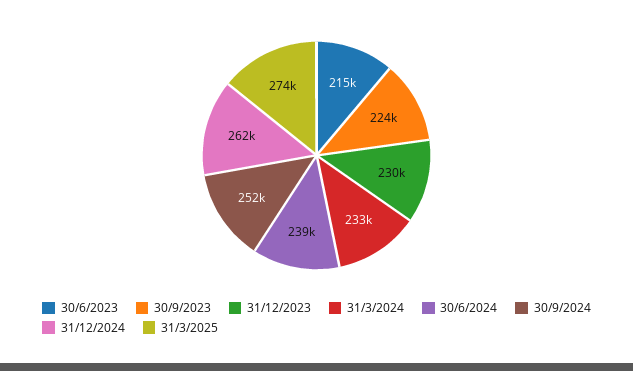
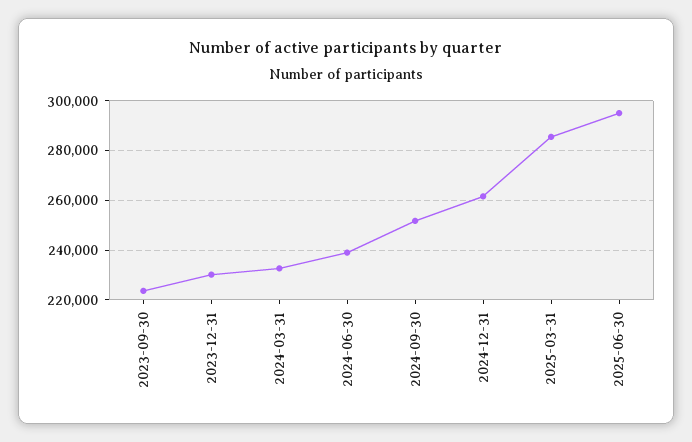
30/6/2023: 215000 -> none
31/3/2025: 274000 -> 285000
2025-06-30: none -> 295000

